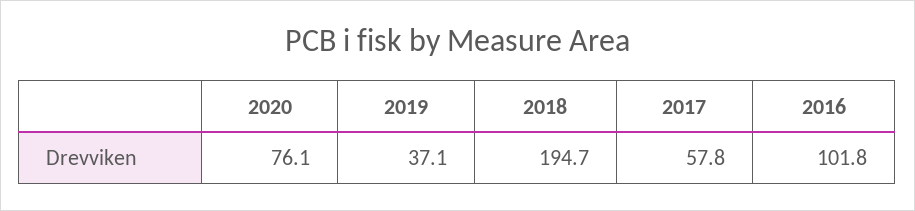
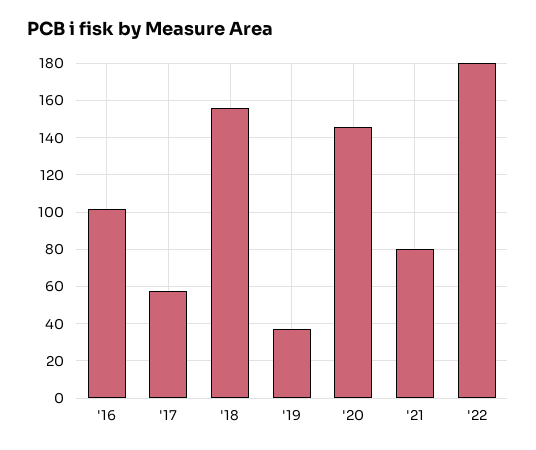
2020: 76.1 -> 145
2018: 194.7 -> 155
'21: none -> 80
'22: none -> 180

